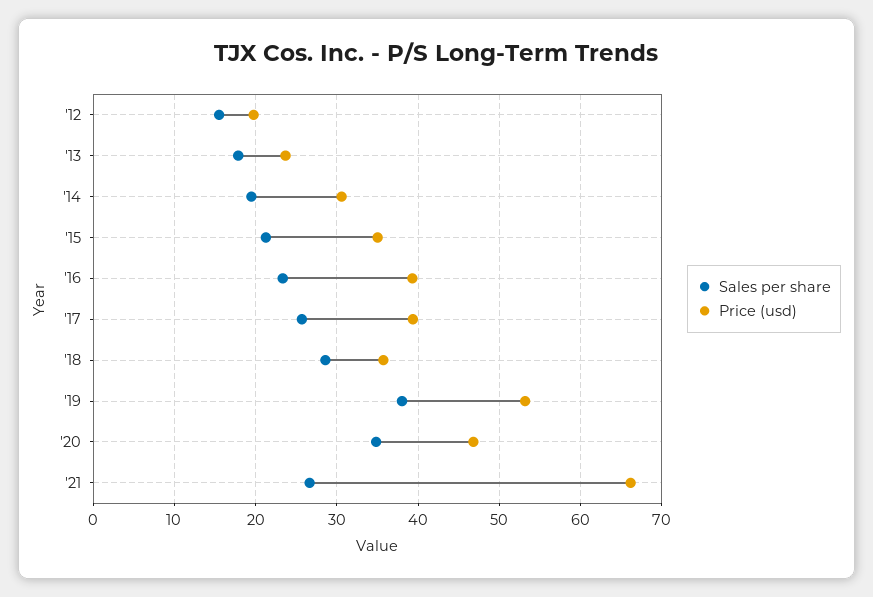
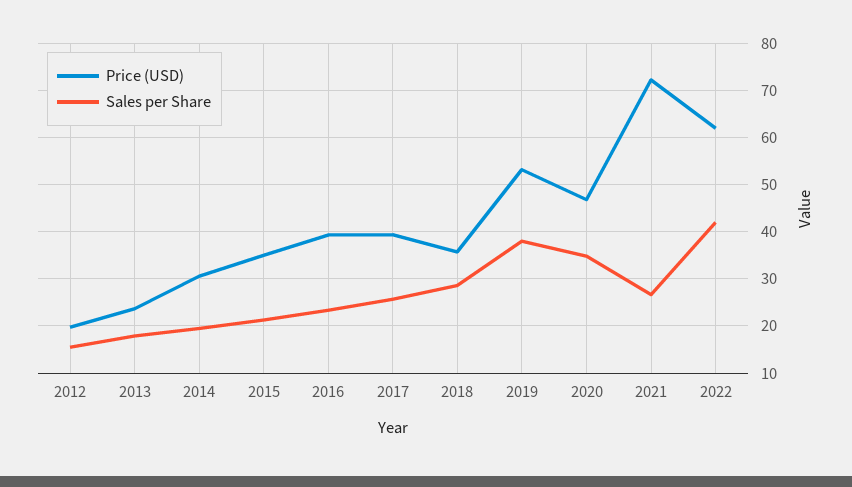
Price (usd), '21: 66 -> 72
Price (usd), 2022: none -> 62
Sales per share, 2022: none -> 42

